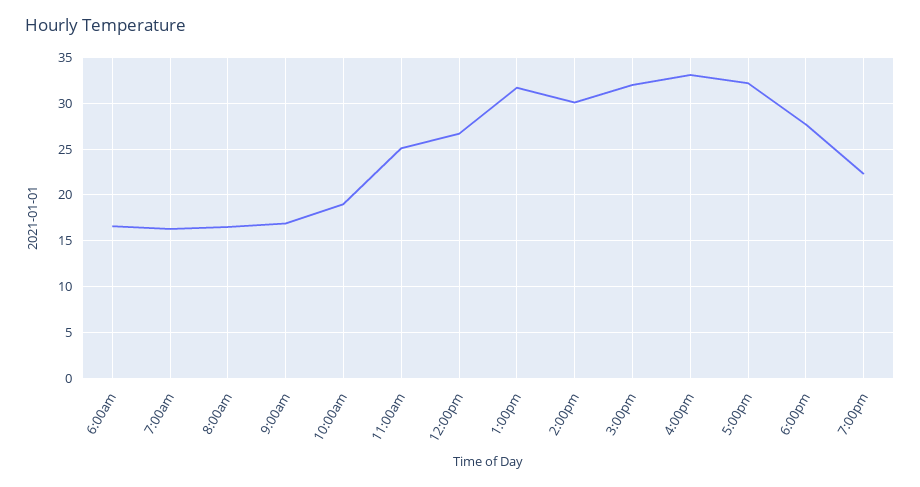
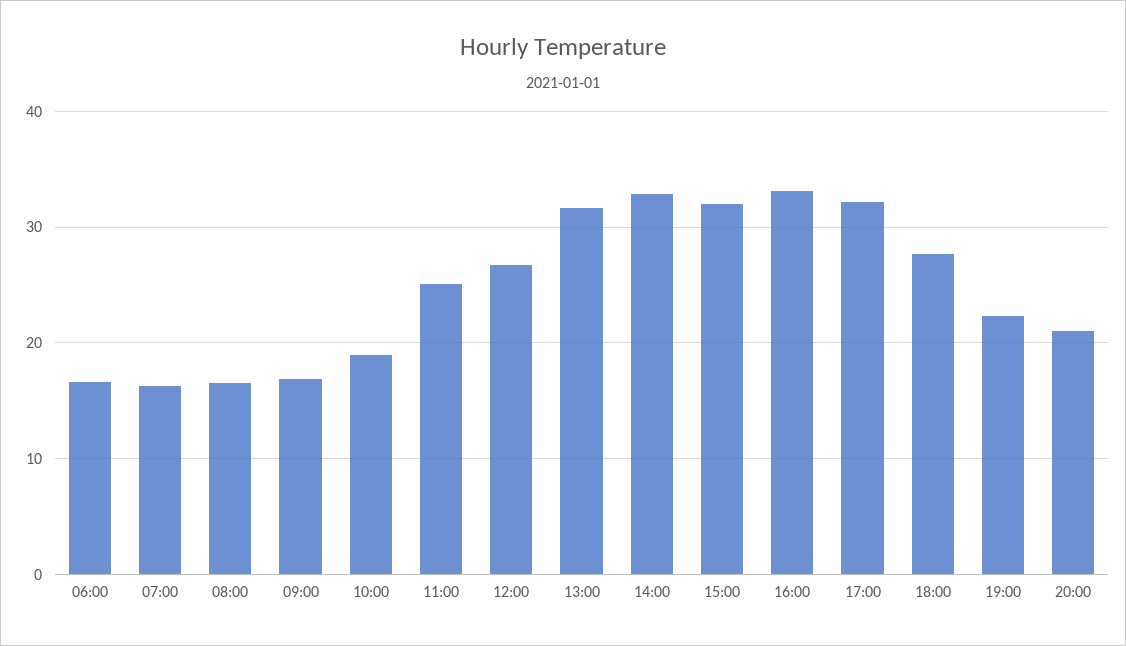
2:00pm: 30 -> 33
20:00: none -> 21

